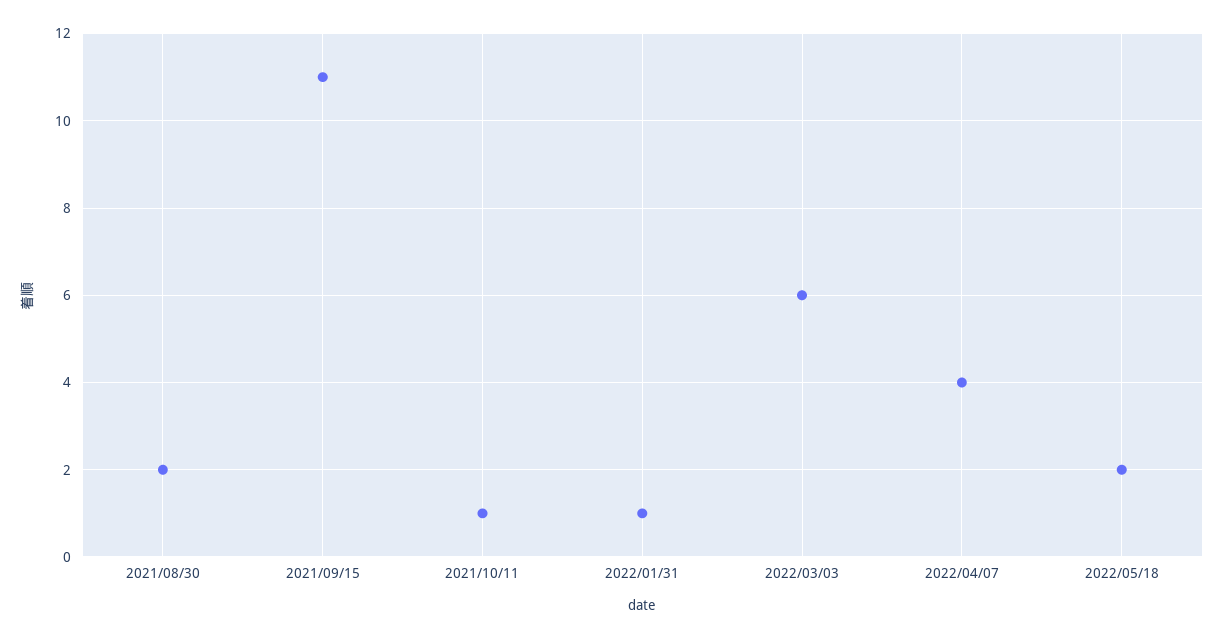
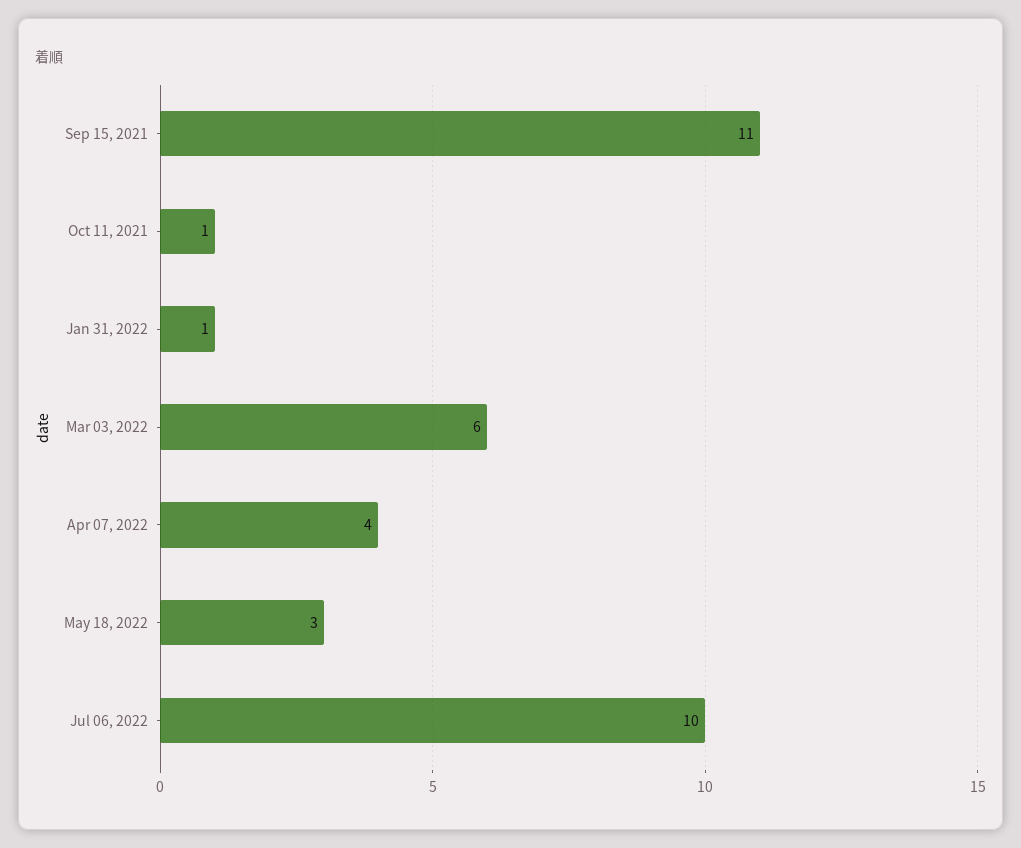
2021/08/30: 2 -> none
2022/05/18: 2 -> 3
Jul 06, 2022: none -> 10

